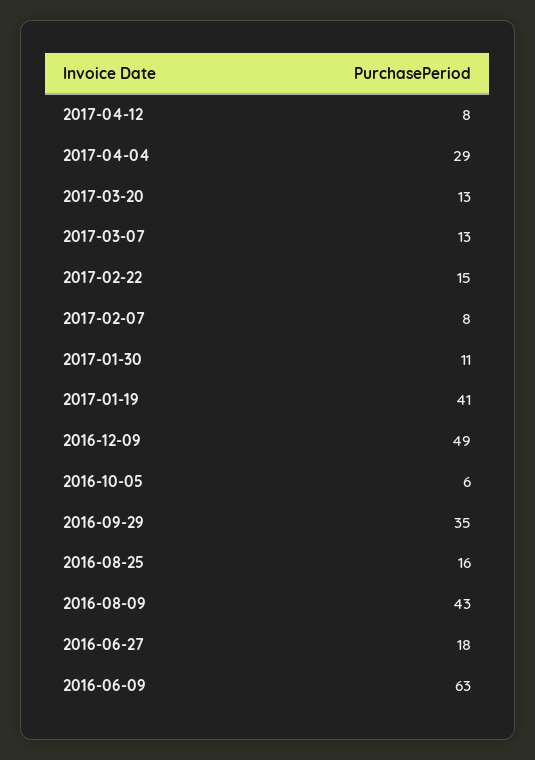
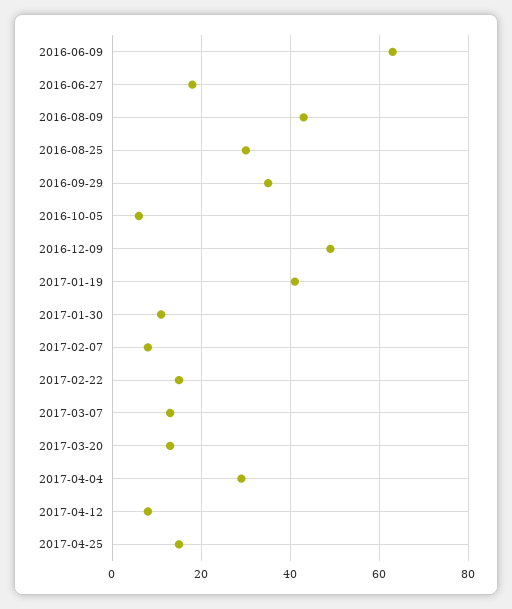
2016-08-25: 16 -> 30
2017-04-25: none -> 15

